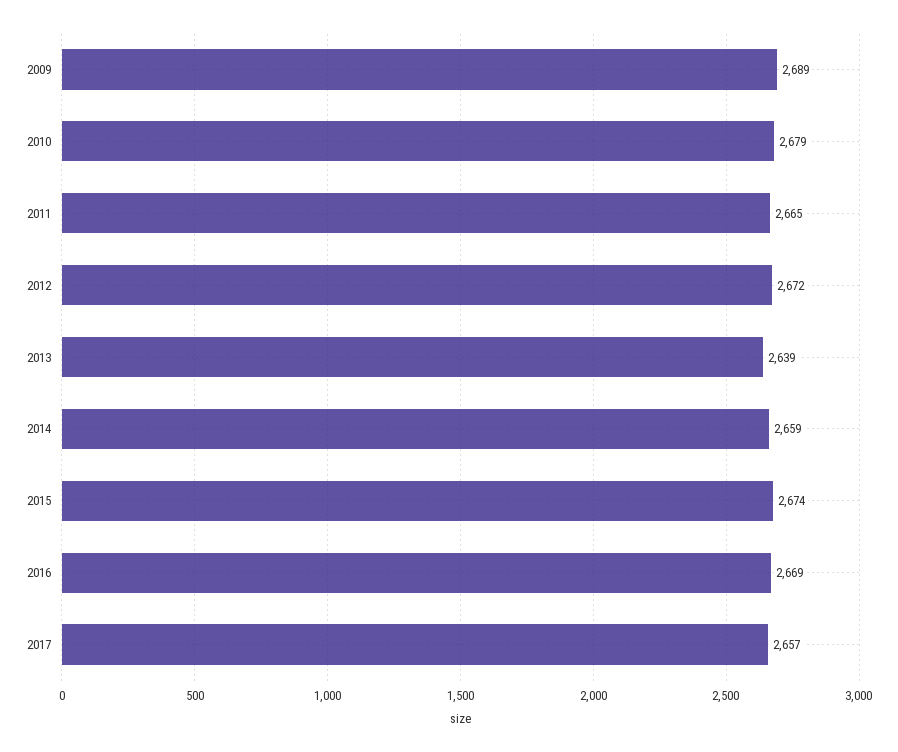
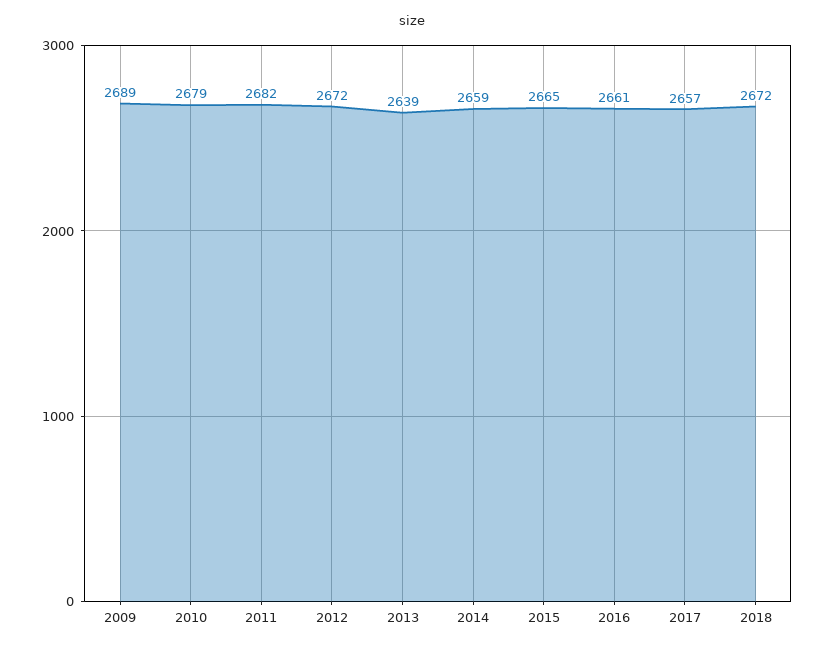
2011: 2665 -> 2682
2015: 2674 -> 2665
2016: 2669 -> 2661
2018: none -> 2672

